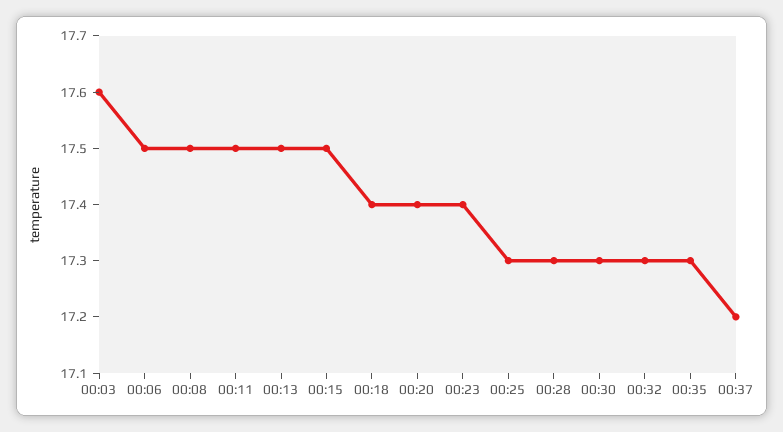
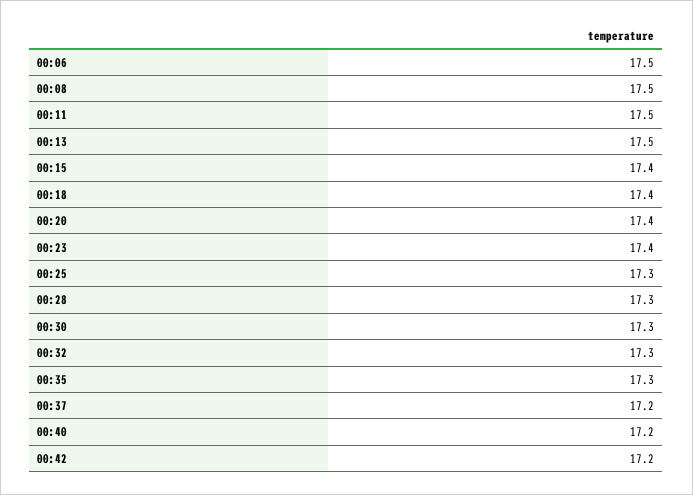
00:03: 17.6 -> none
00:15: 17.5 -> 17.4
00:40: none -> 17.2
00:42: none -> 17.2

